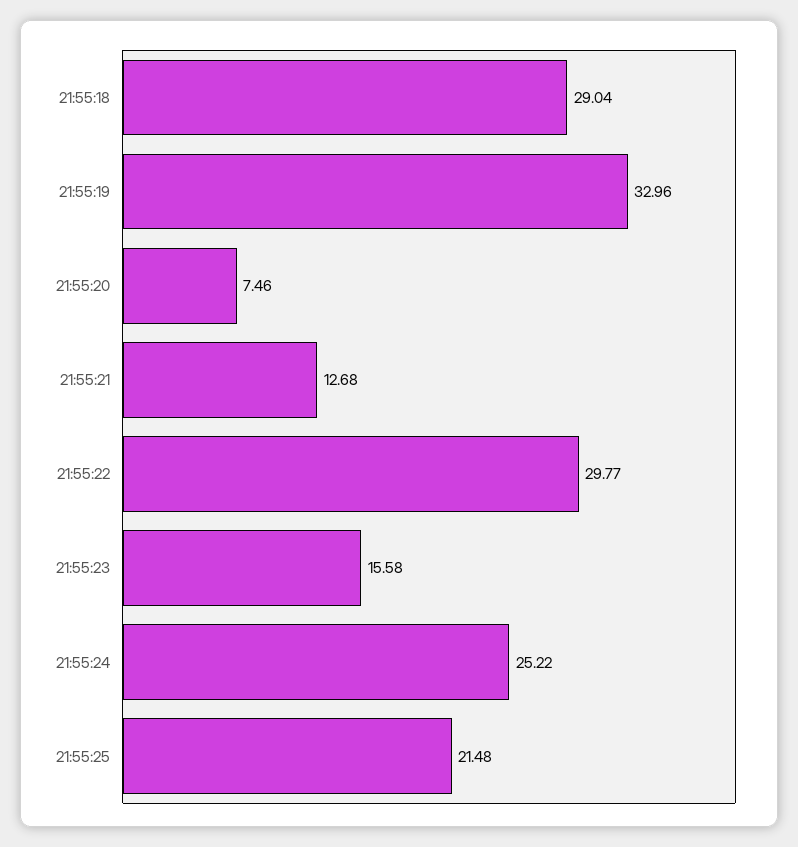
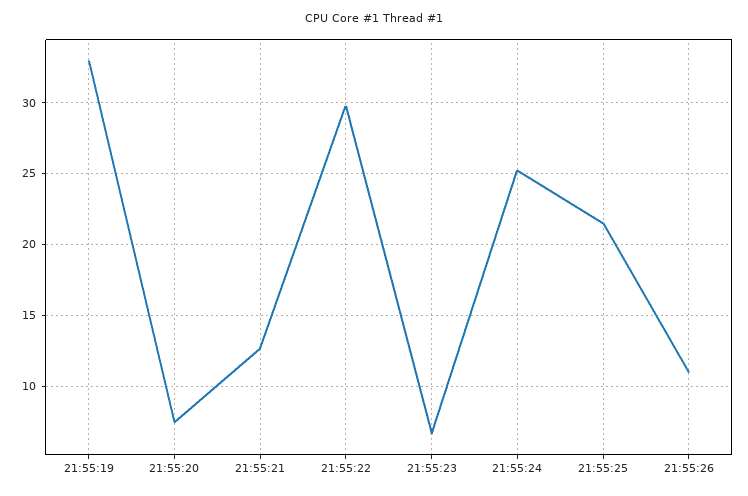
21:55:18: 29.04 -> none
21:55:23: 15.58 -> 6.5
21:55:26: none -> 11

